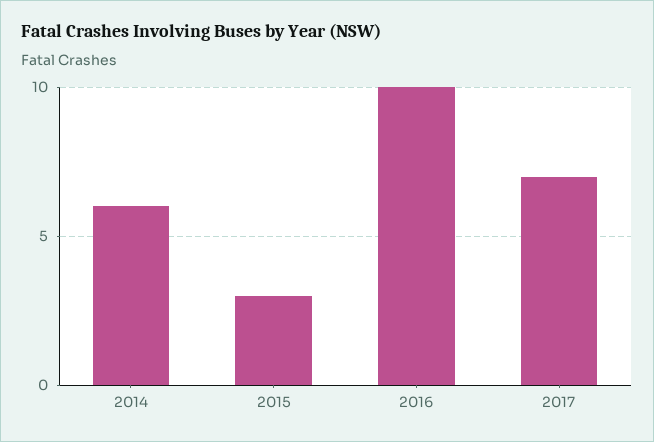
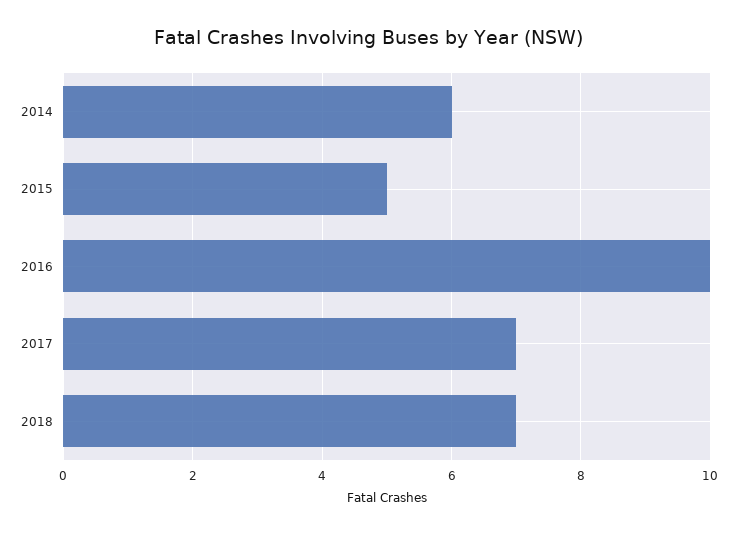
2015: 3 -> 5
2018: none -> 7

